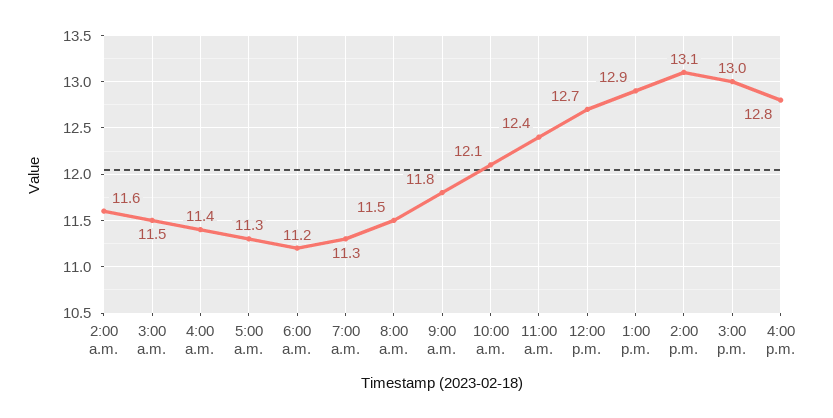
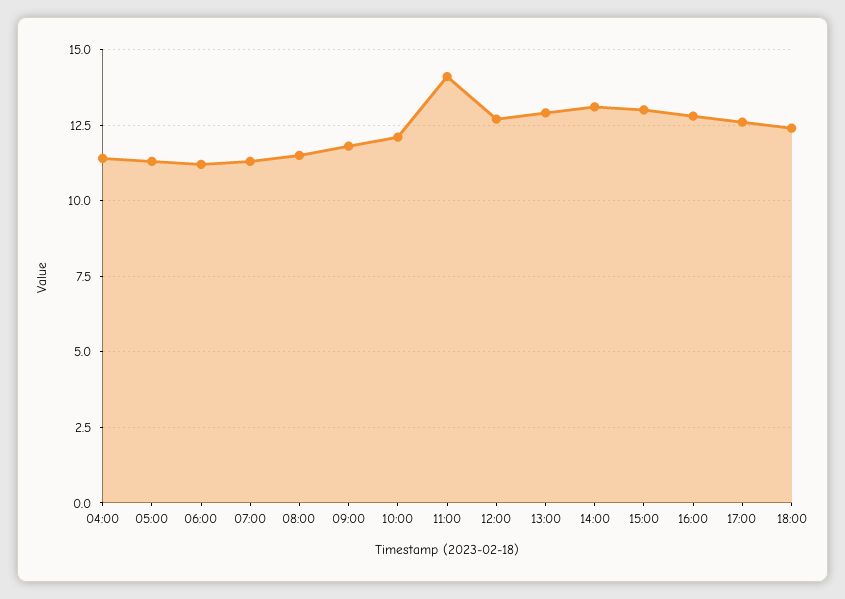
2:00 a.m.: 11.6 -> none
3:00 a.m.: 11.5 -> none
11:00 a.m.: 12.4 -> 14
17:00: none -> 12.5
18:00: none -> 12.5

